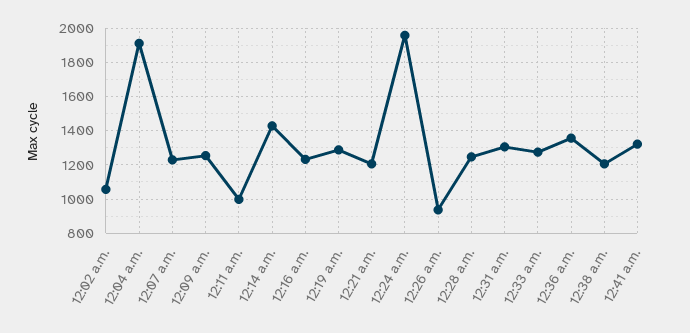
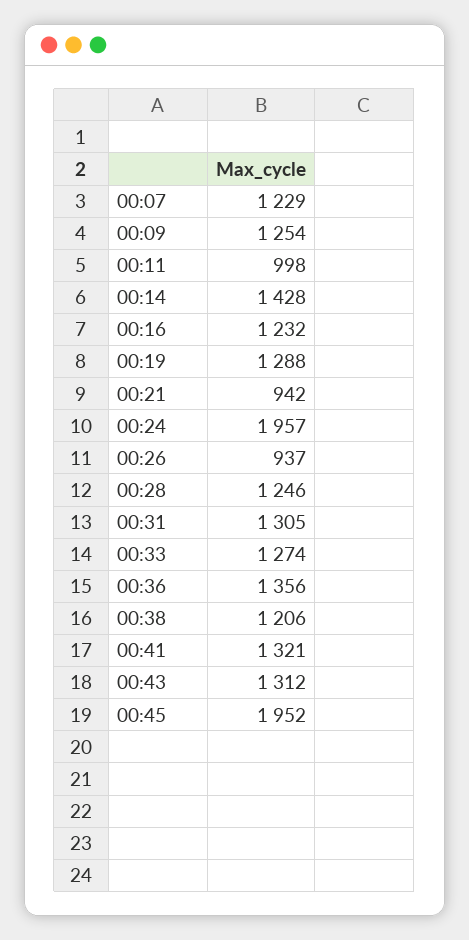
12:02 a.m.: 1050 -> none
12:04 a.m.: 1900 -> none
12:21 a.m.: 1200 -> 942
00:43: none -> 1312
00:45: none -> 1952

